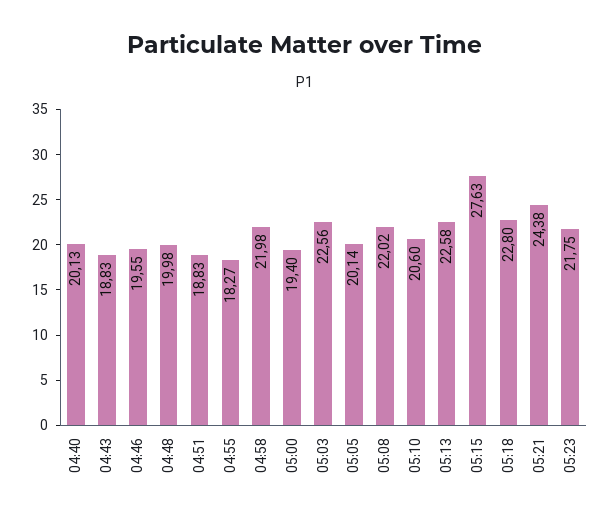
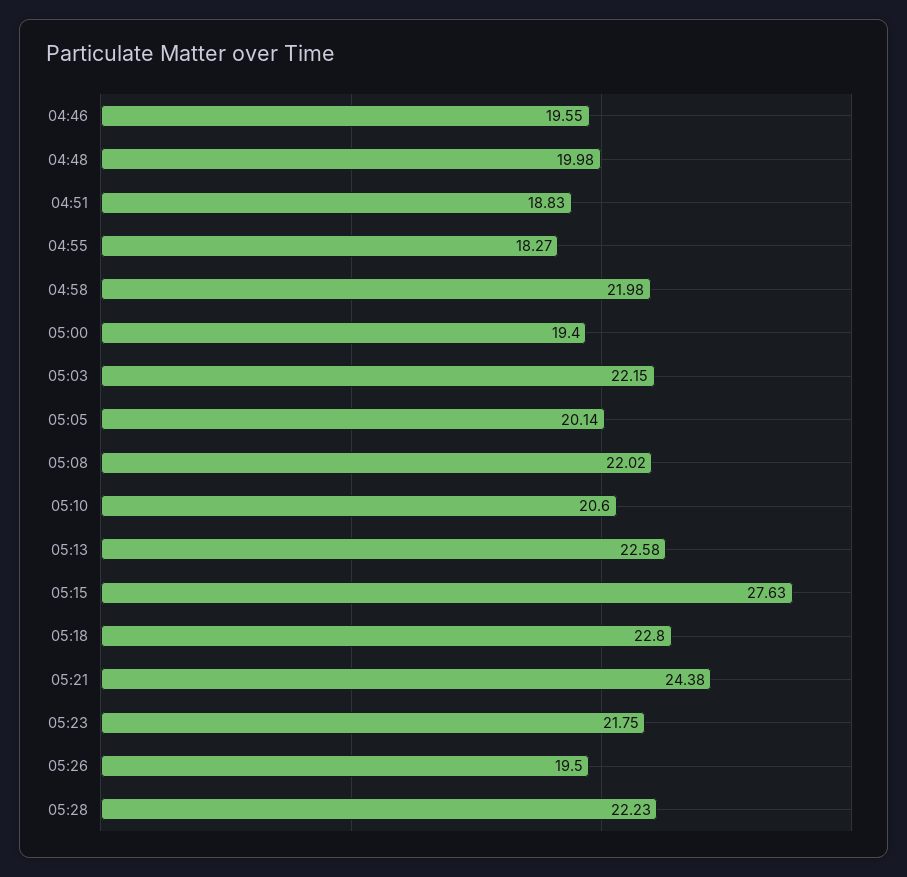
04:40: 20.13 -> none
04:43: 18.83 -> none
05:03: 22.56 -> 22.15
05:26: none -> 19.5
05:28: none -> 22.23

